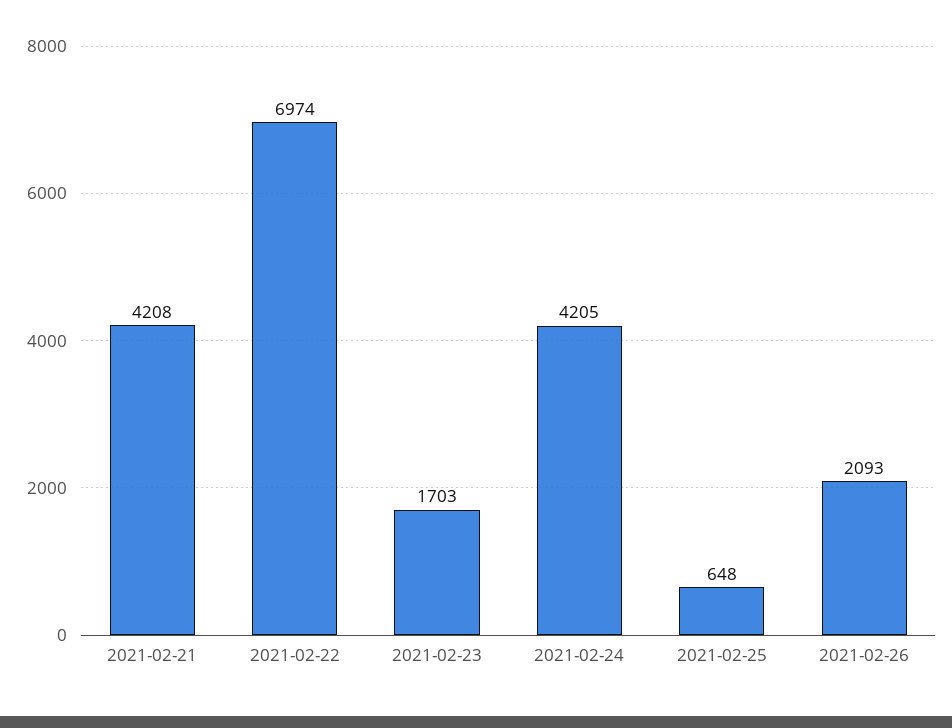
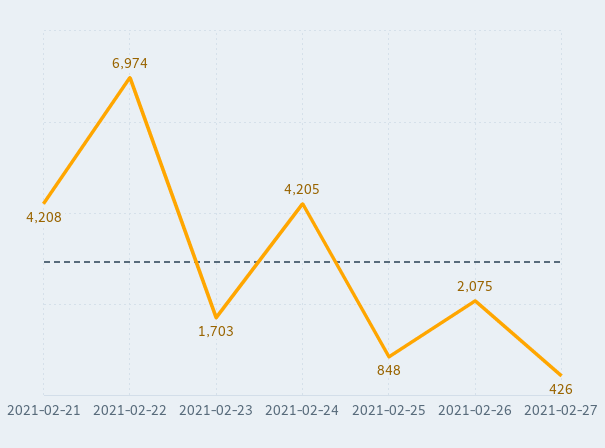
2021-02-25: 648 -> 848
2021-02-26: 2093 -> 2075
2021-02-27: none -> 426

